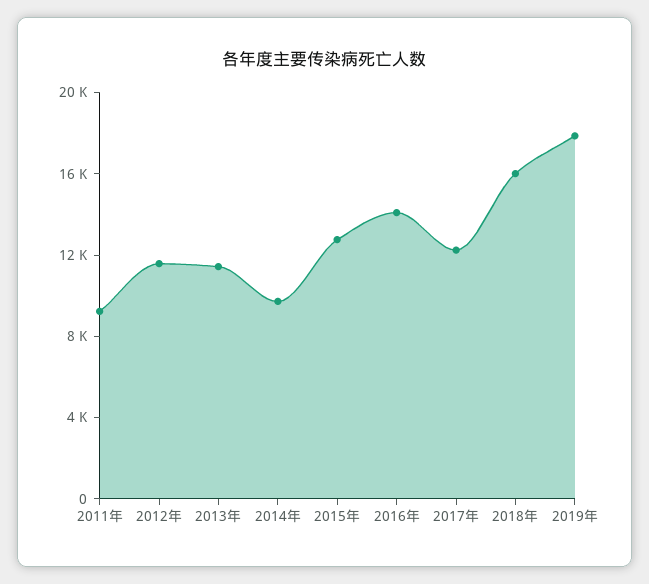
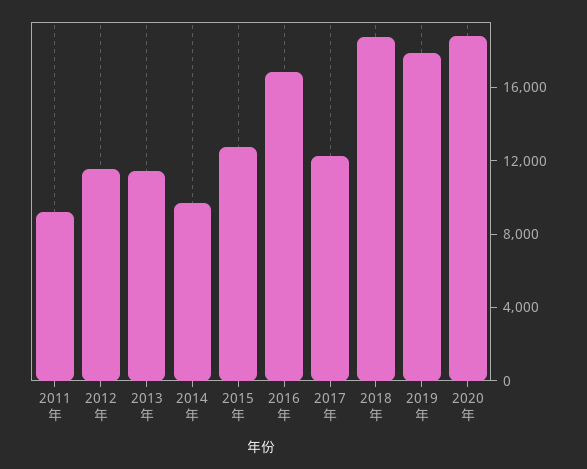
2016年: 14000 -> 17000
2018年: 16000 -> 19000
2020年: none -> 19000

